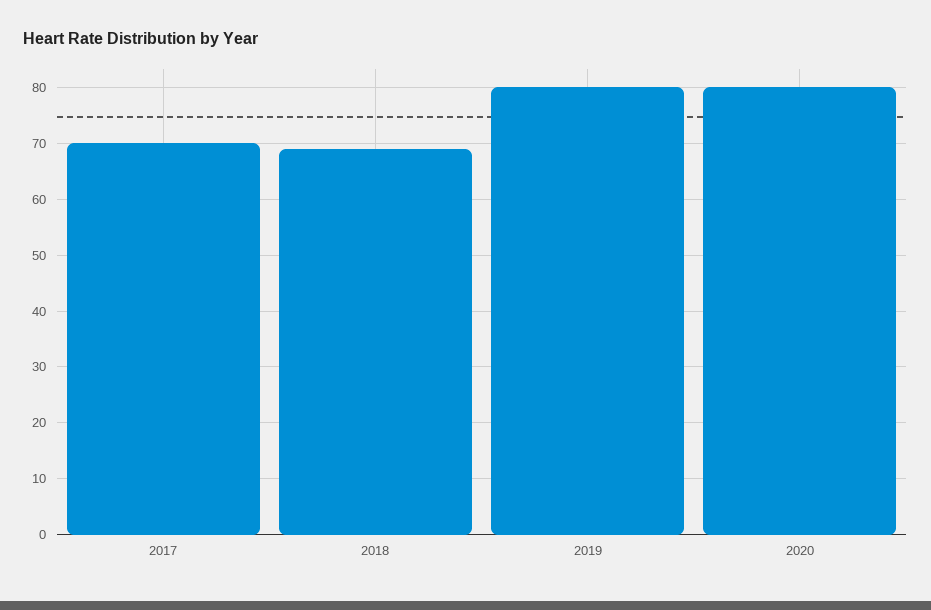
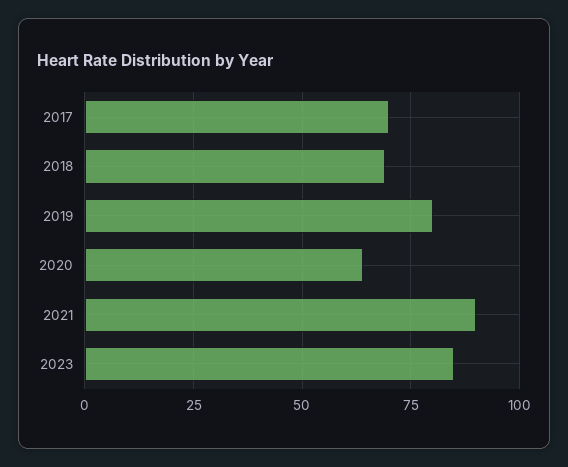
2020: 80 -> 65
2021: none -> 90
2023: none -> 85

